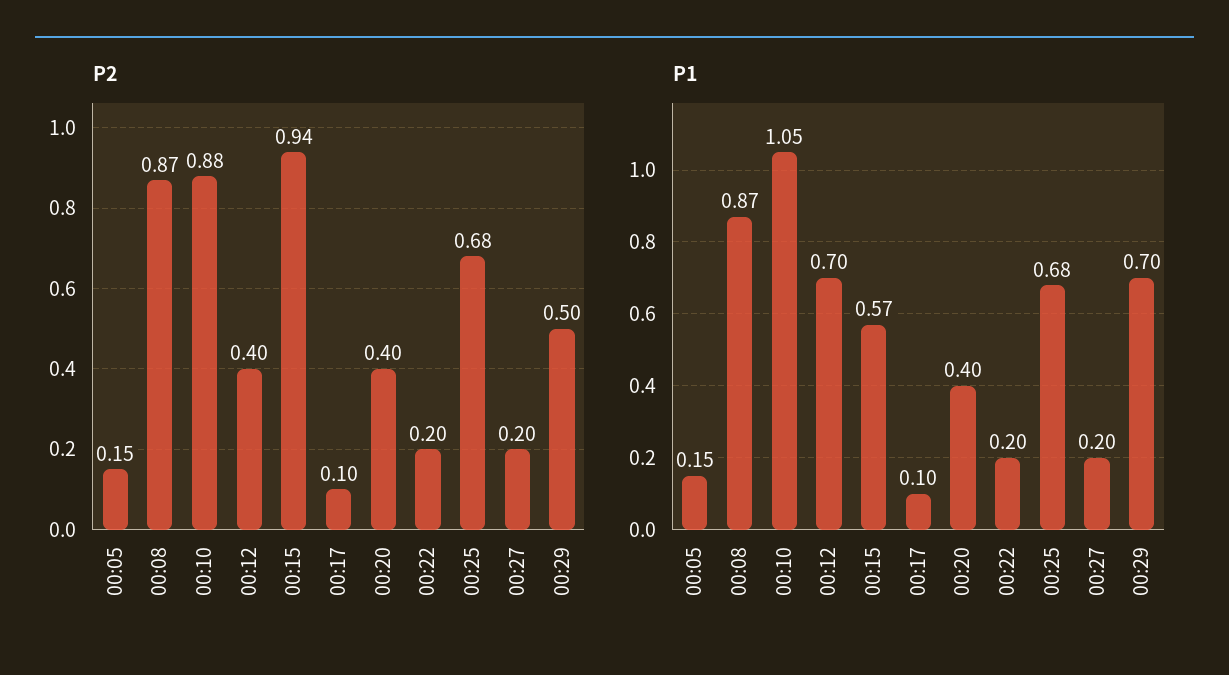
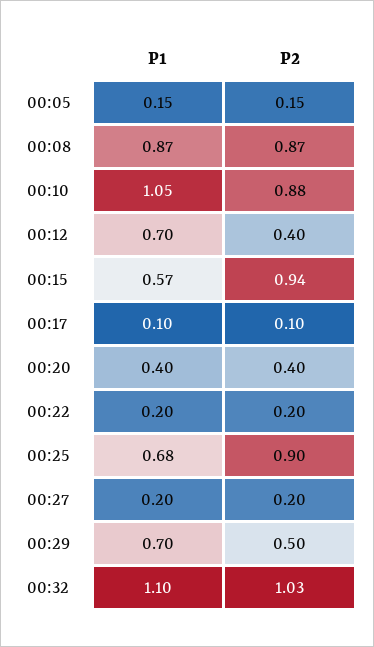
P2, 00:25: 0.68 -> 0.9
P1, 00:32: none -> 1.1
P2, 00:32: none -> 1.03

